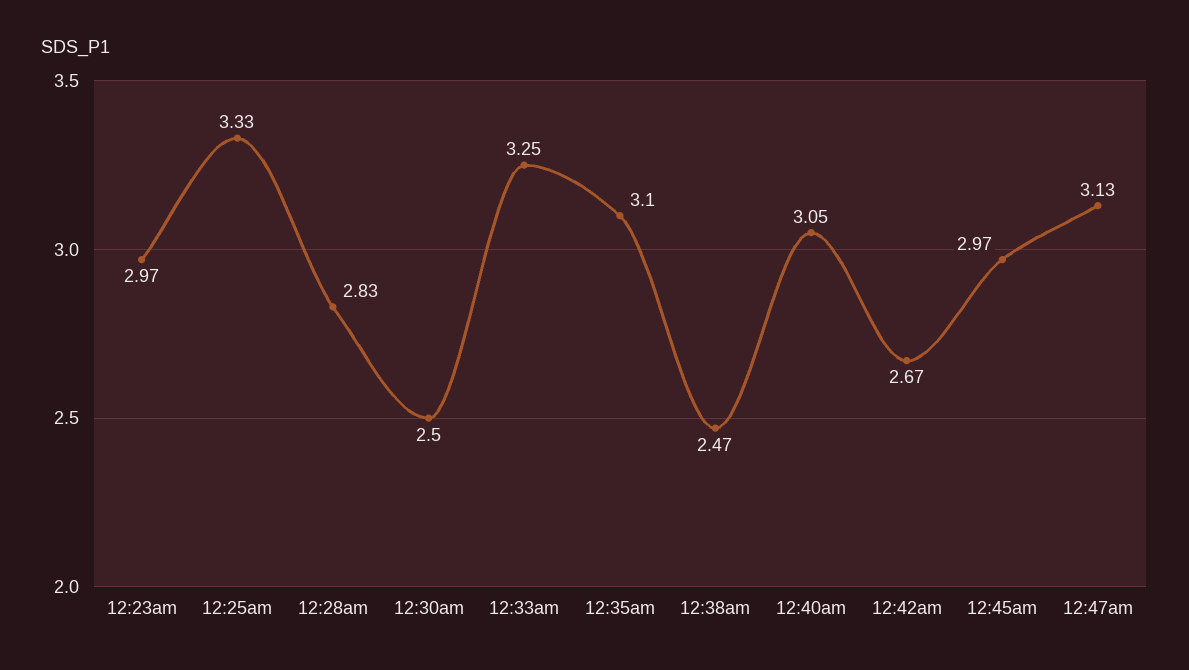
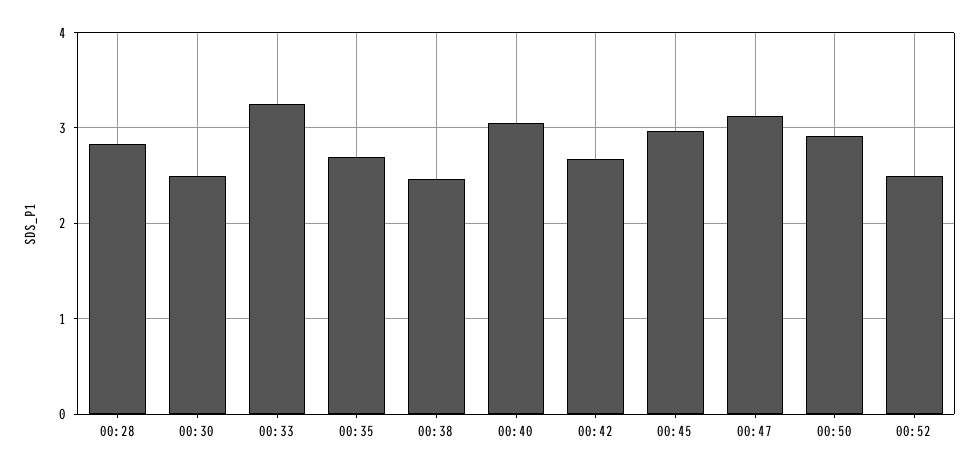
12:23am: 2.97 -> none
12:25am: 3.33 -> none
12:35am: 3.1 -> 2.7
00:50: none -> 2.9
00:52: none -> 2.5

